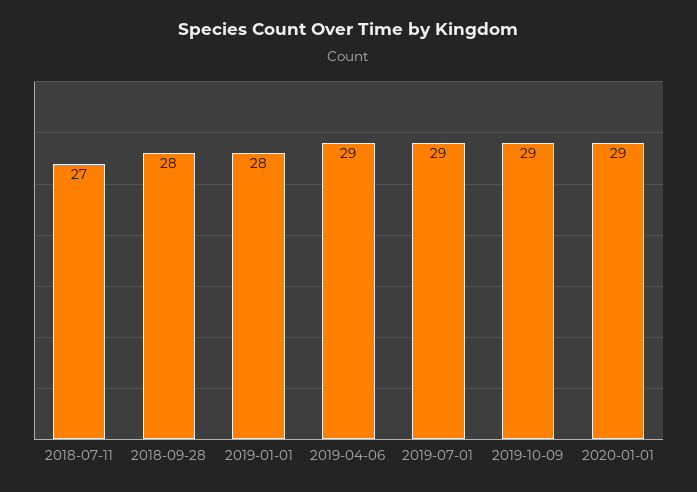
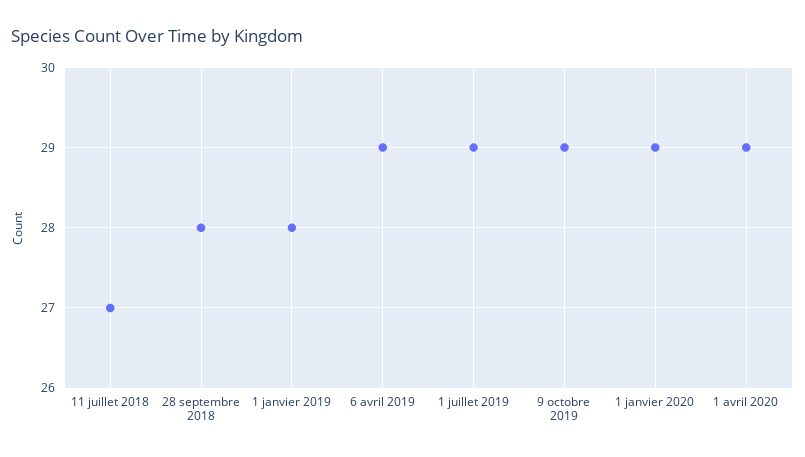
1 avril 2020: none -> 29

